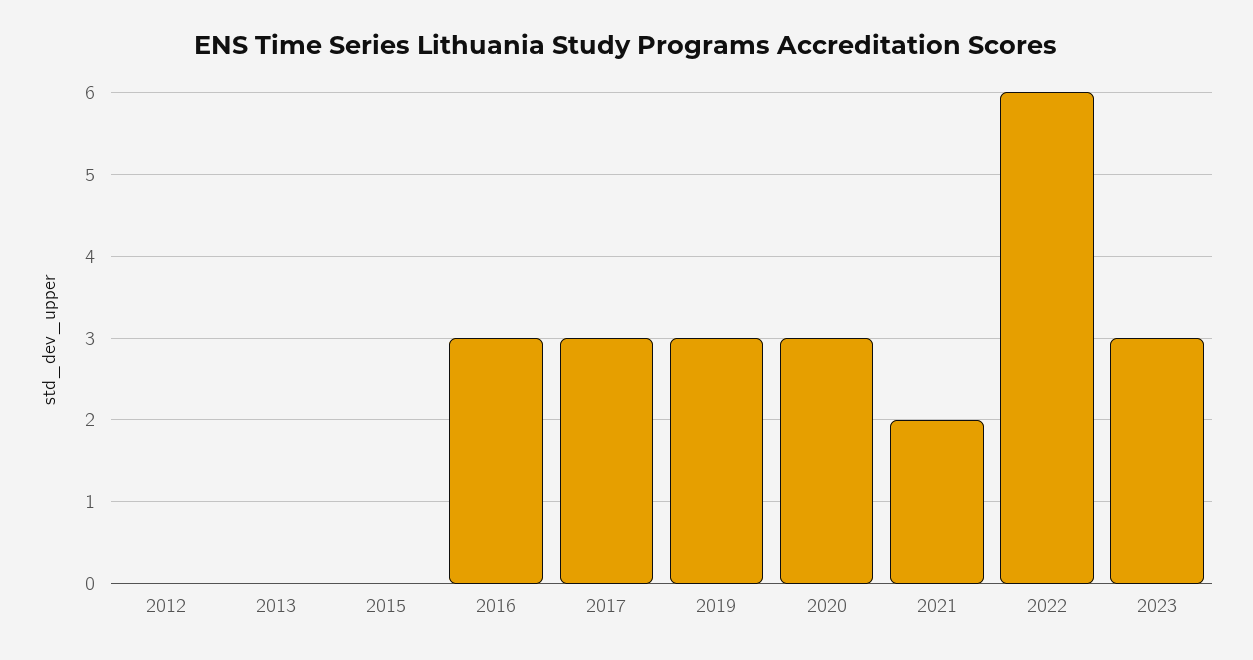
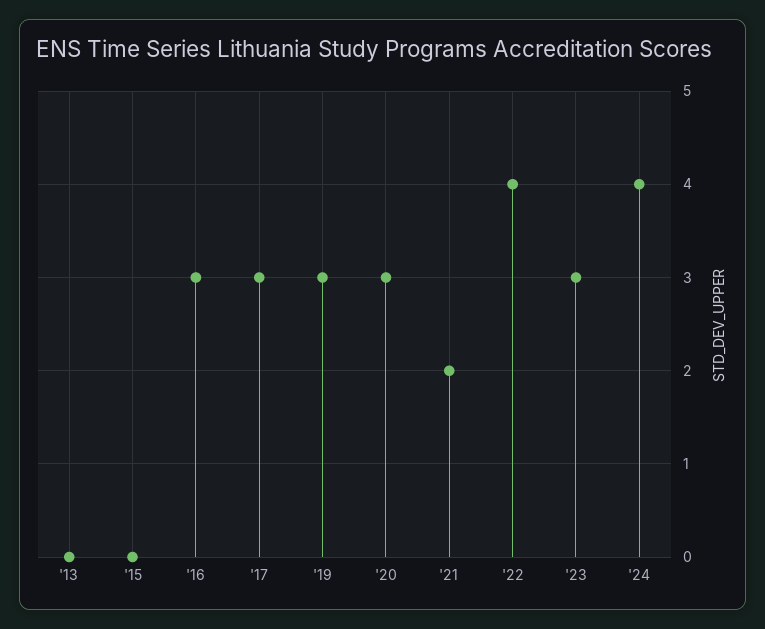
2012: 0 -> none
2022: 6 -> 4
'24: none -> 4

